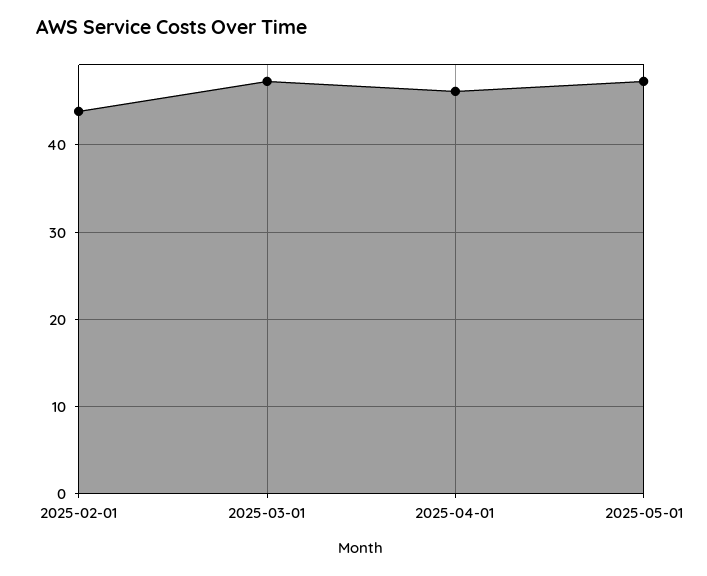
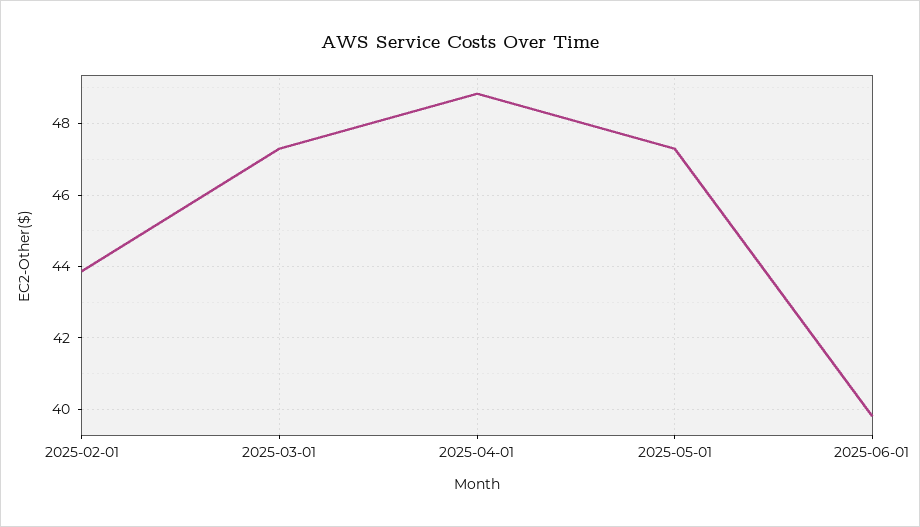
2025-04-01: 46 -> 48.8
2025-06-01: none -> 39.8

